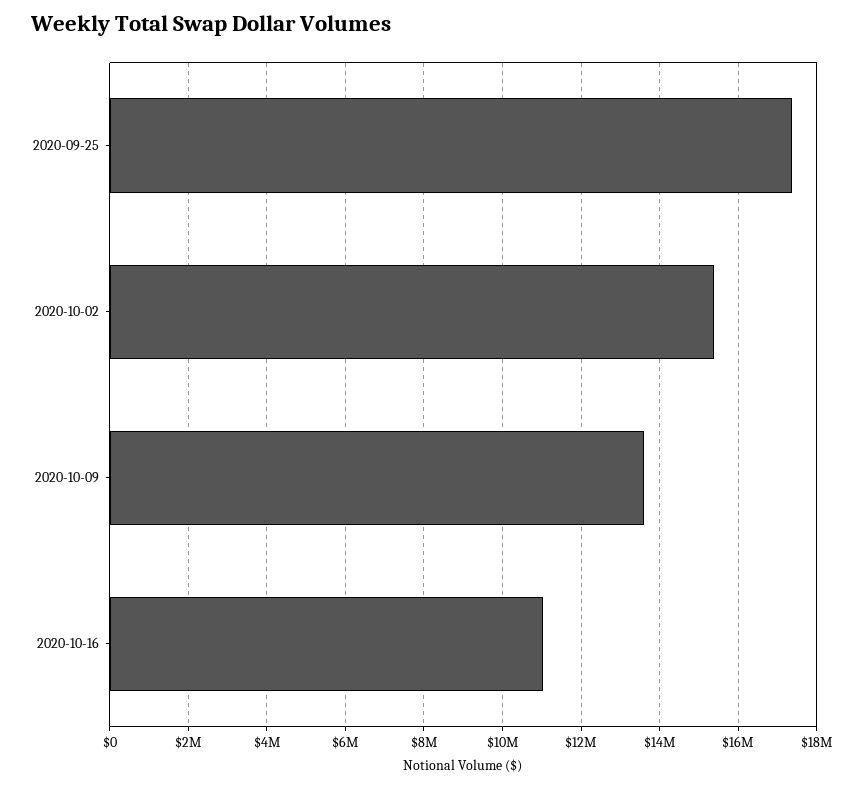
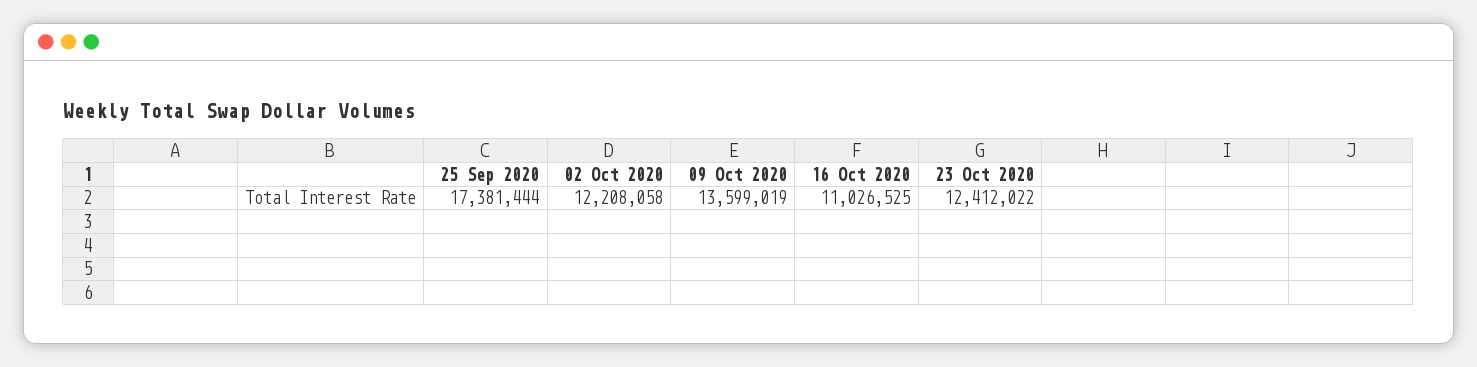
2020-10-02: 15400000 -> 12208058
23 Oct 2020: none -> 12412022

